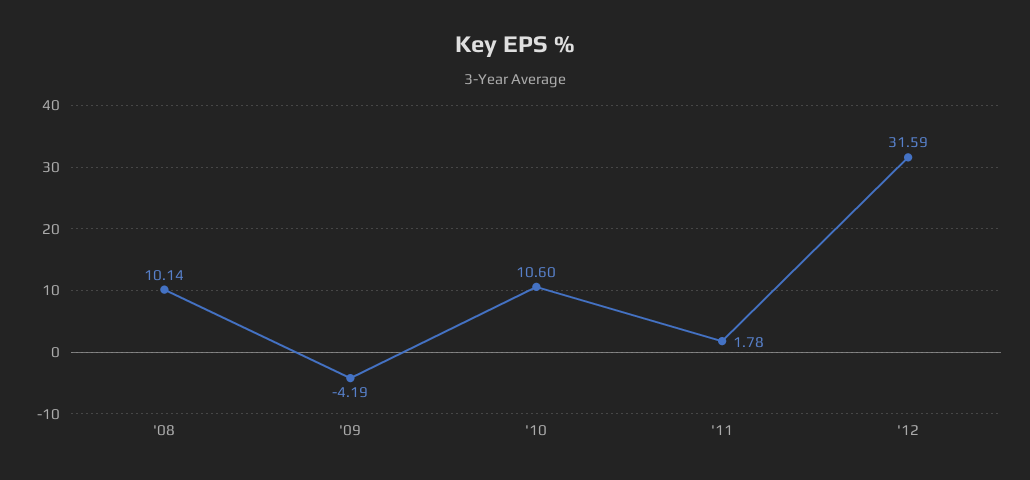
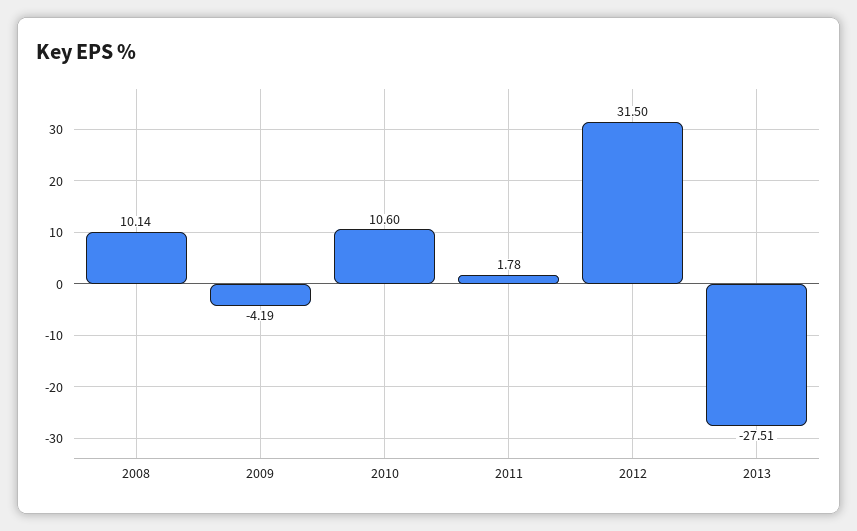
'12: 31.59 -> 31.5
2013: none -> -27.51

